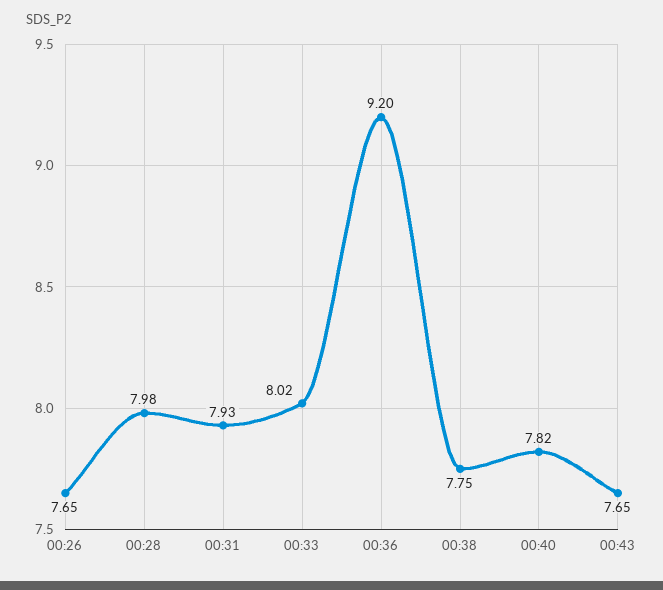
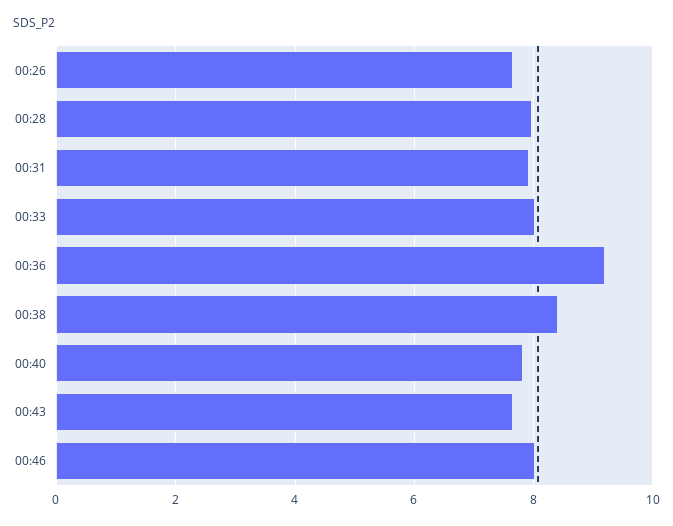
00:38: 7.75 -> 8.4
00:46: none -> 8

